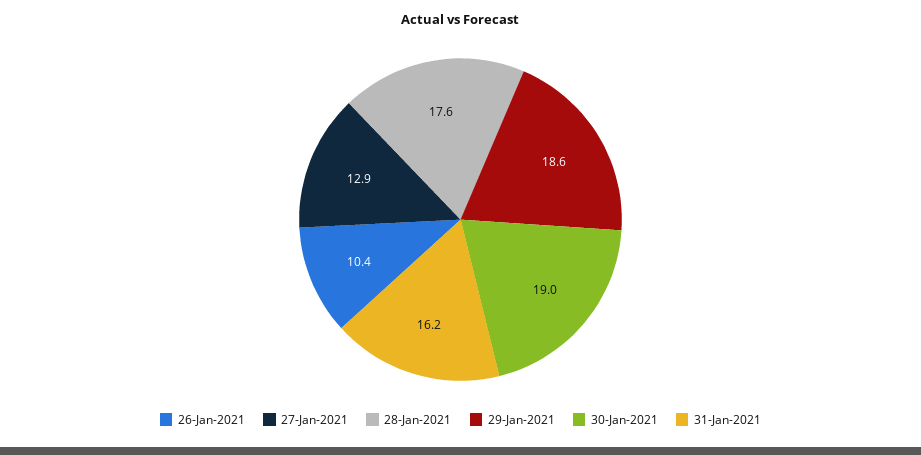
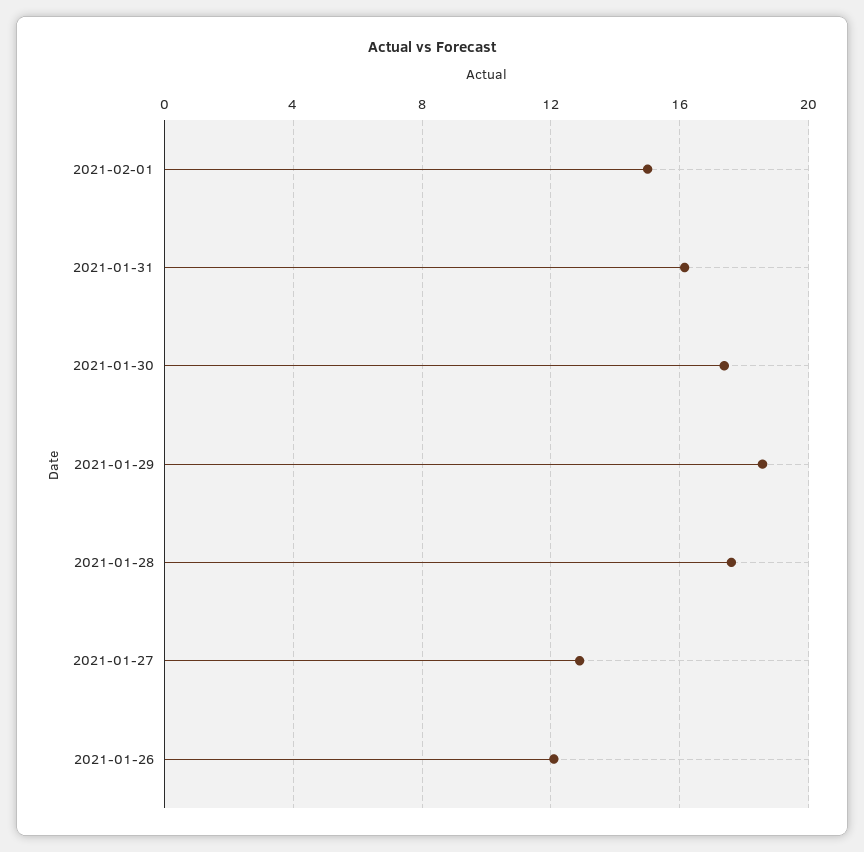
26-Jan-2021: 10.4 -> 12
30-Jan-2021: 19 -> 17.5
2021-02-01: none -> 15

